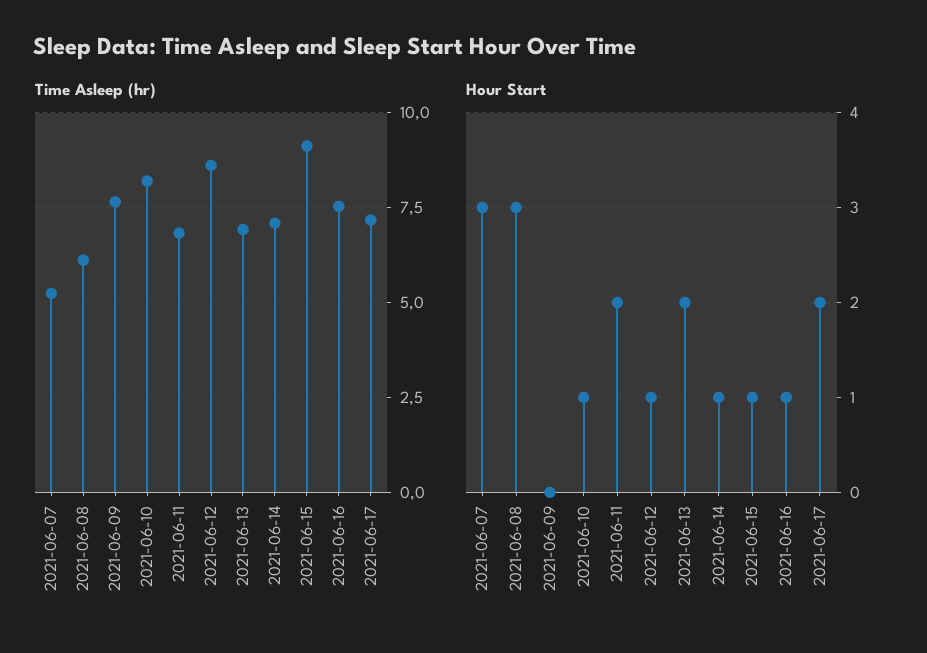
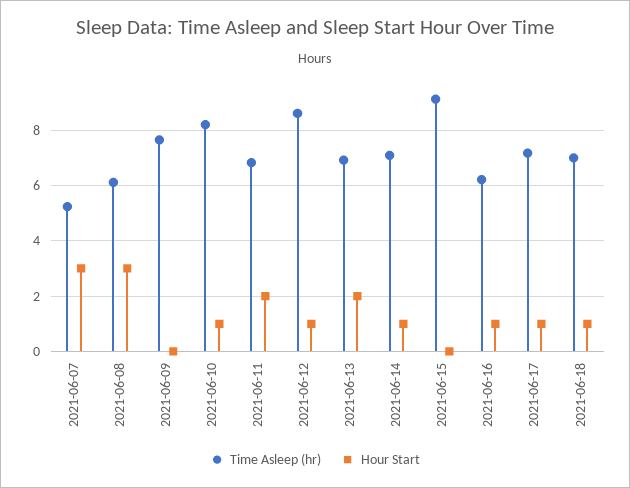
Time Asleep (hr), 2021-06-16: 7.5 -> 6.25
Hour Start, 2021-06-15: 1 -> 0
Hour Start, 2021-06-17: 2 -> 1
Time Asleep (hr), 2021-06-18: none -> 7
Hour Start, 2021-06-18: none -> 1

